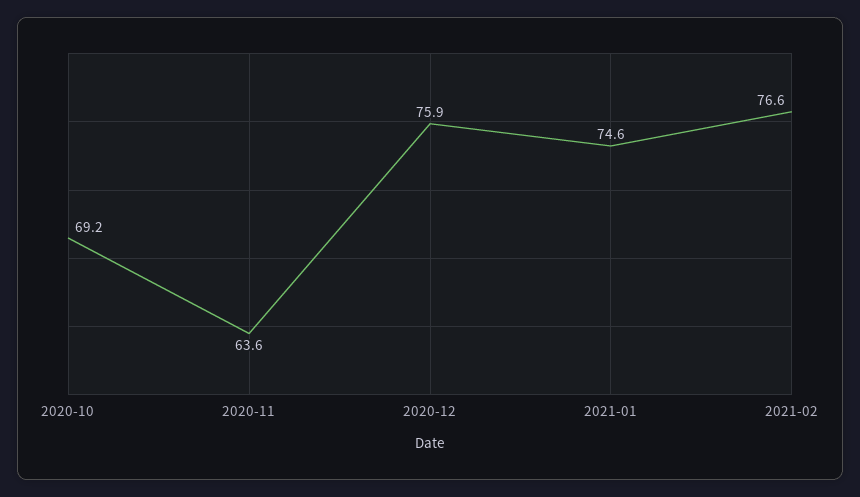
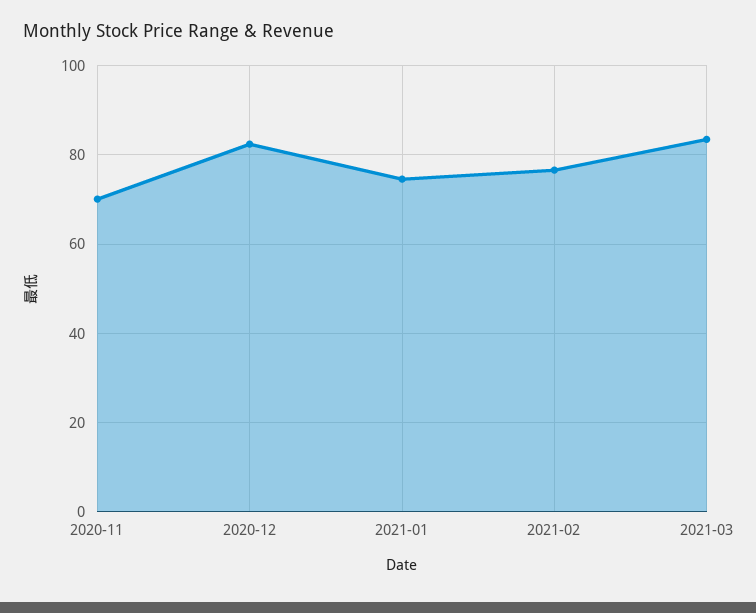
2020-10: 69.2 -> none
2020-11: 63.6 -> 70
2020-12: 75.9 -> 82
2021-03: none -> 84

